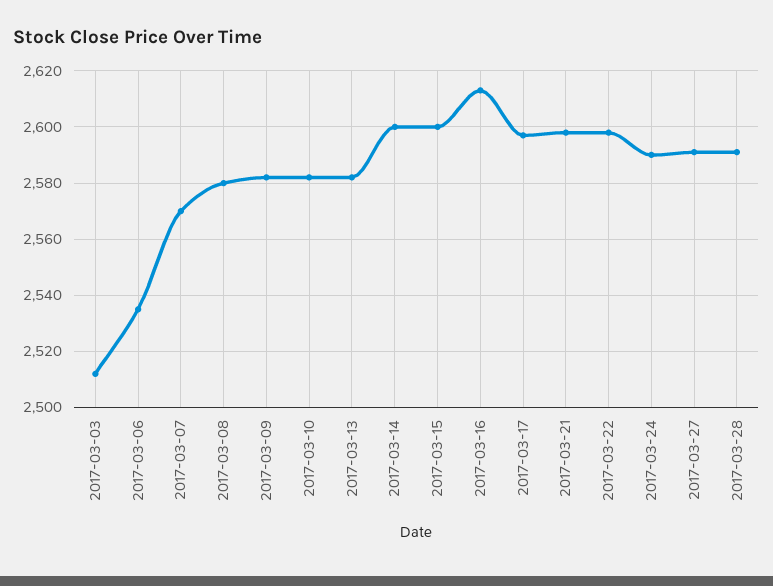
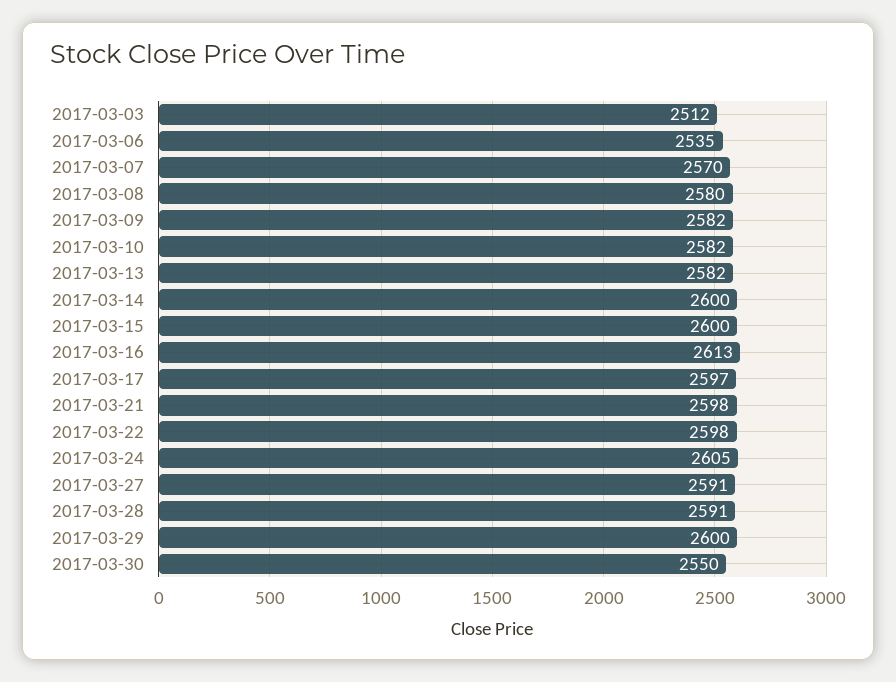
2017-03-24: 2590 -> 2605
2017-03-29: none -> 2600
2017-03-30: none -> 2550

